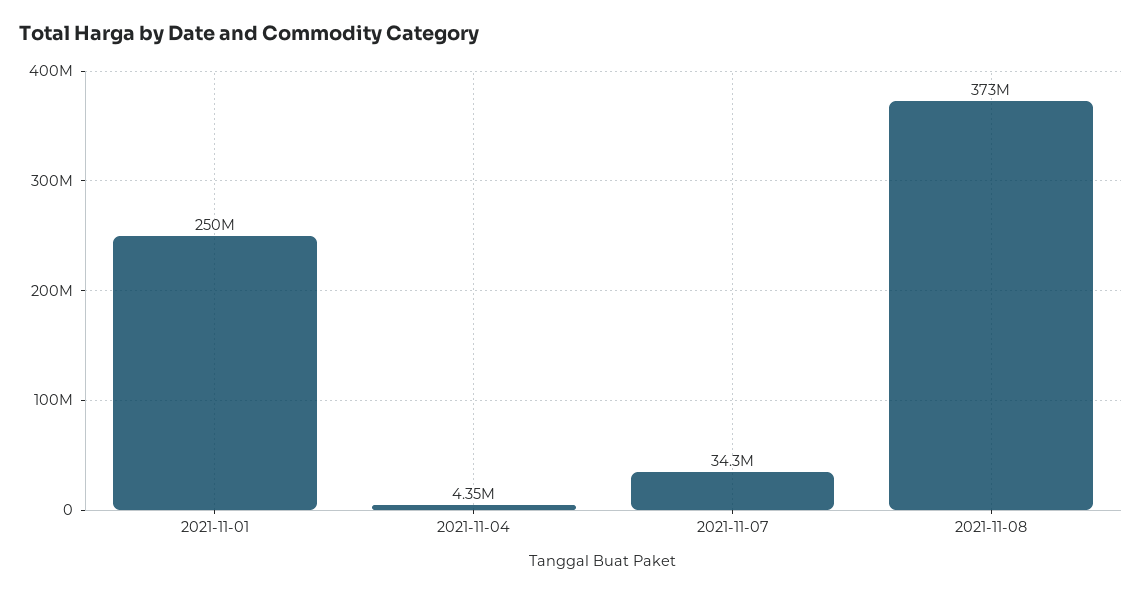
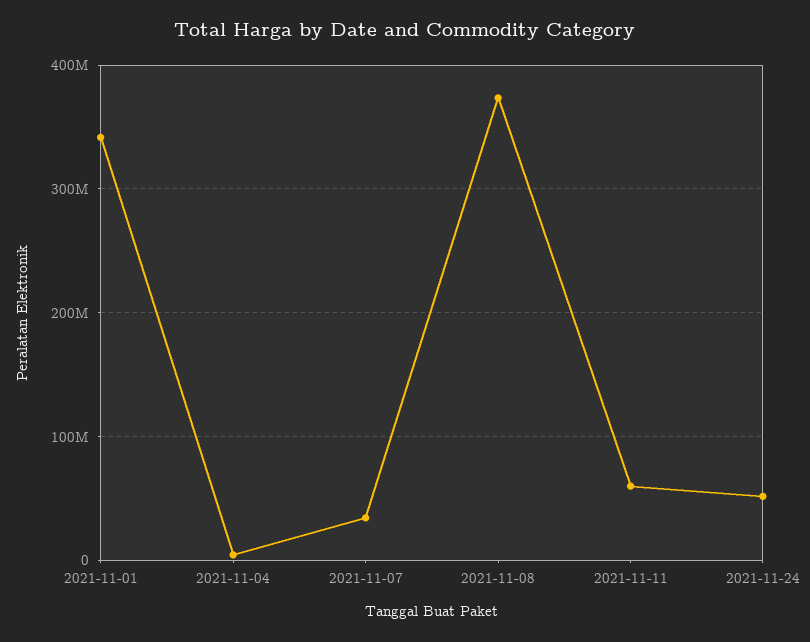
2021-11-01: 250000000 -> 340000000
2021-11-11: none -> 60000000
2021-11-24: none -> 50000000

